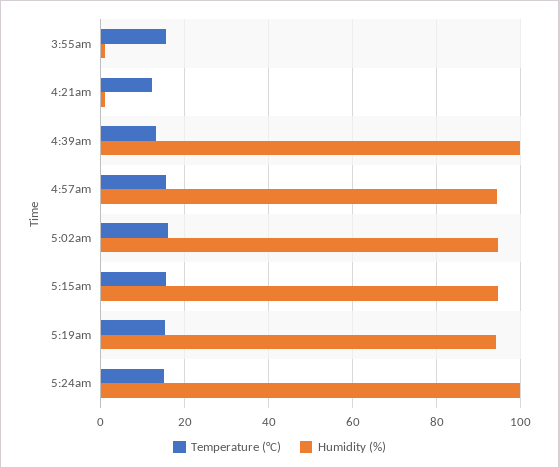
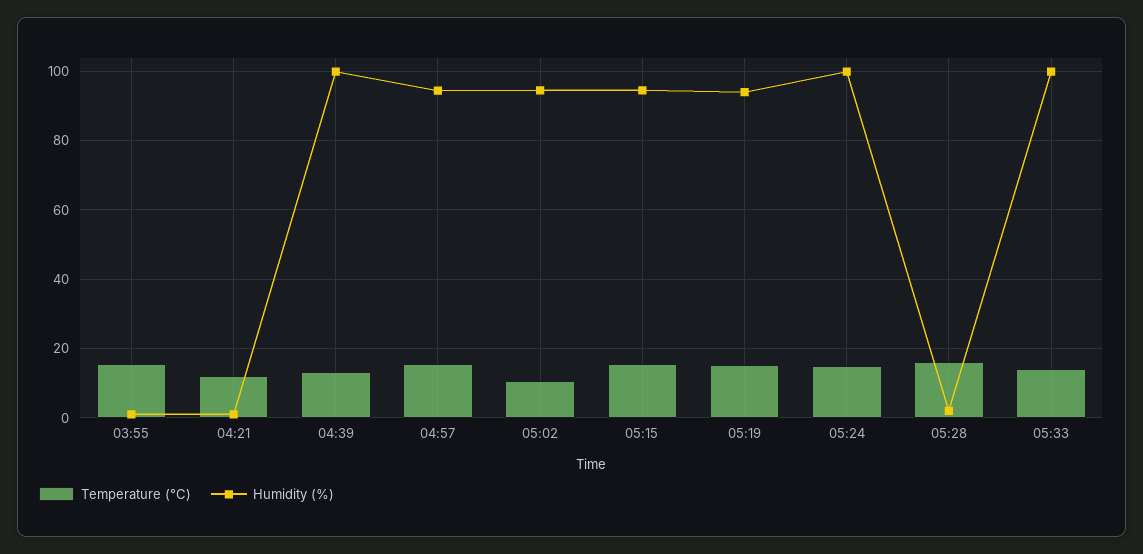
Temperature (°C), 5:02am: 16 -> 10
Temperature (°C), 05:28: none -> 16
Humidity (%), 05:28: none -> 2
Temperature (°C), 05:33: none -> 14
Humidity (%), 05:33: none -> 100

